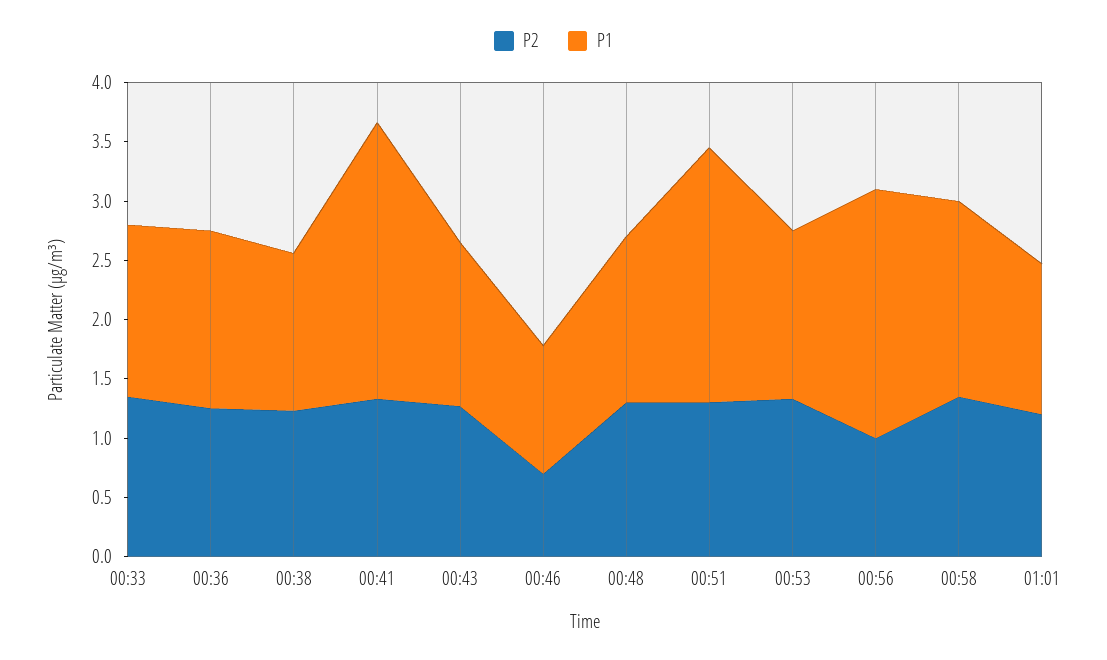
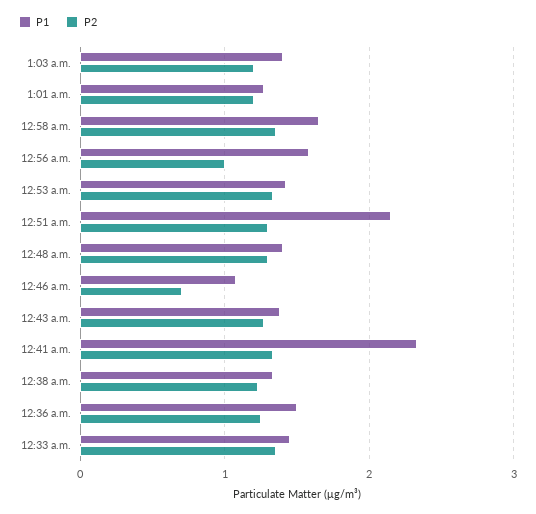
P1, 00:56: 2.1 -> 1.6
P1, 1:03 a.m.: none -> 1.4
P2, 1:03 a.m.: none -> 1.2

